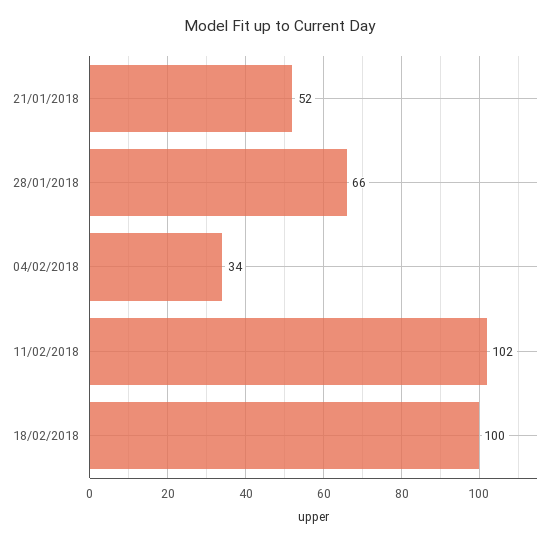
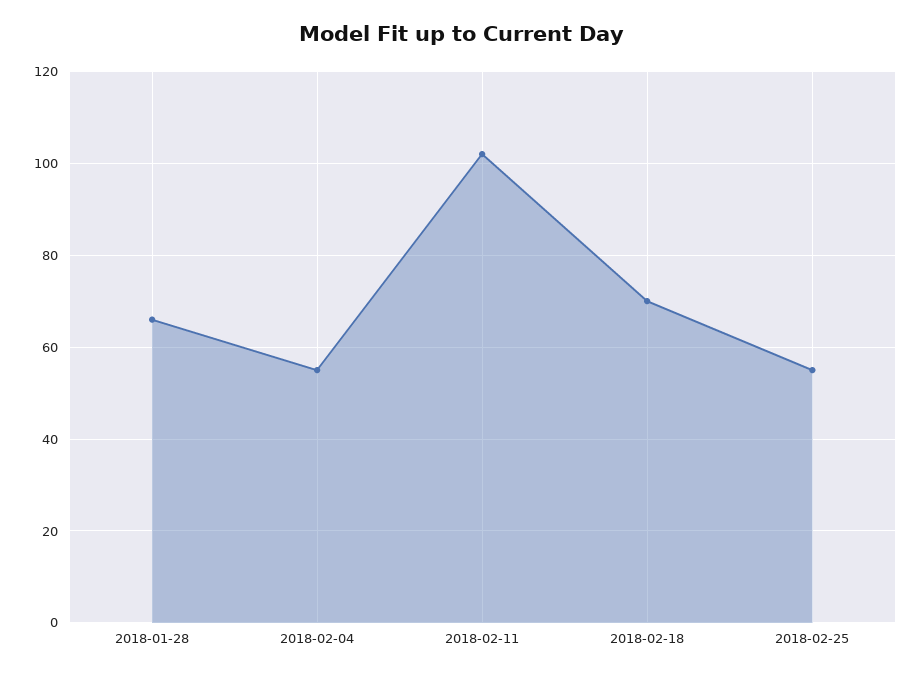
21/01/2018: 52 -> none
04/02/2018: 34 -> 55
18/02/2018: 100 -> 70
2018-02-25: none -> 55

